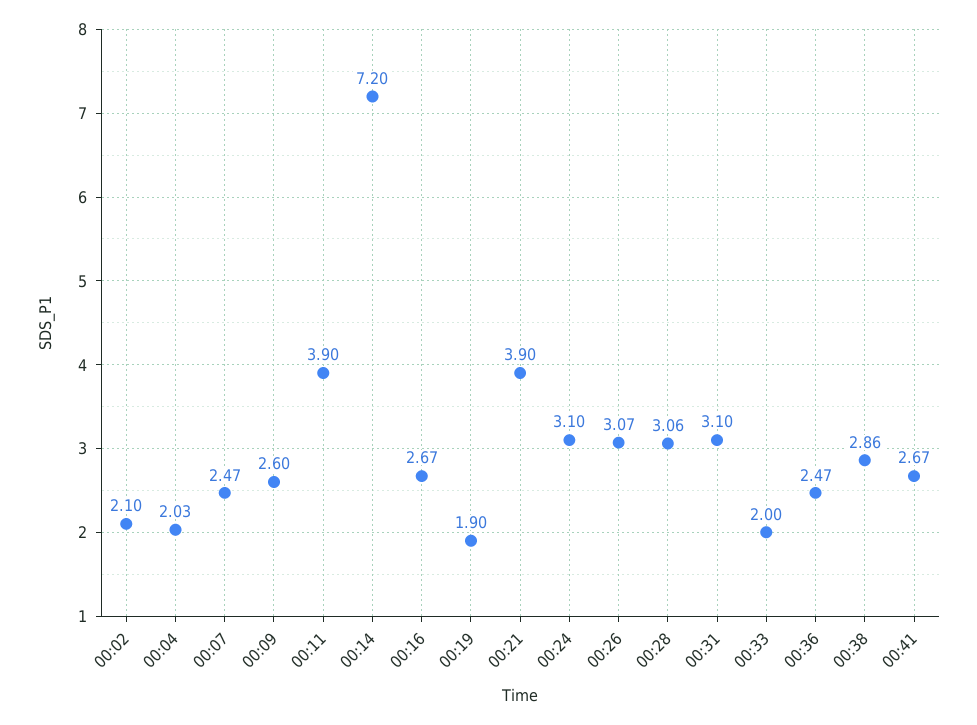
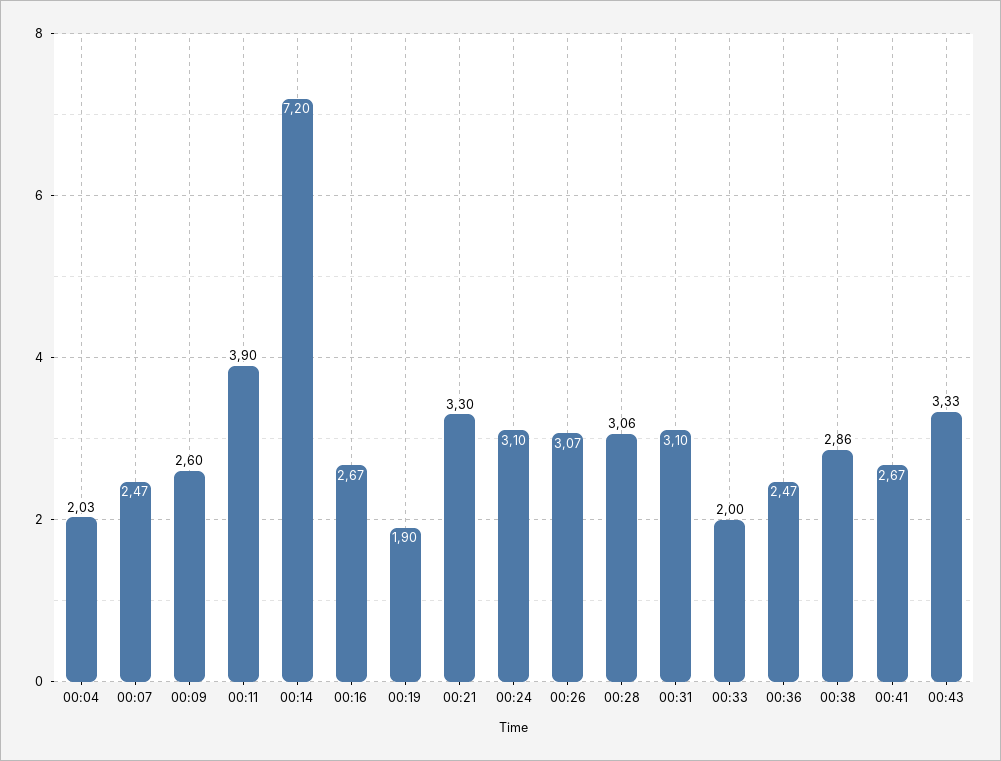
00:02: 2.1 -> none
00:21: 3.9 -> 3.3
00:43: none -> 3.33

